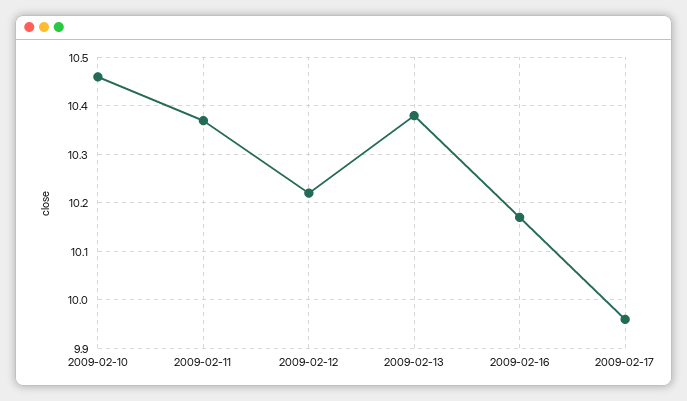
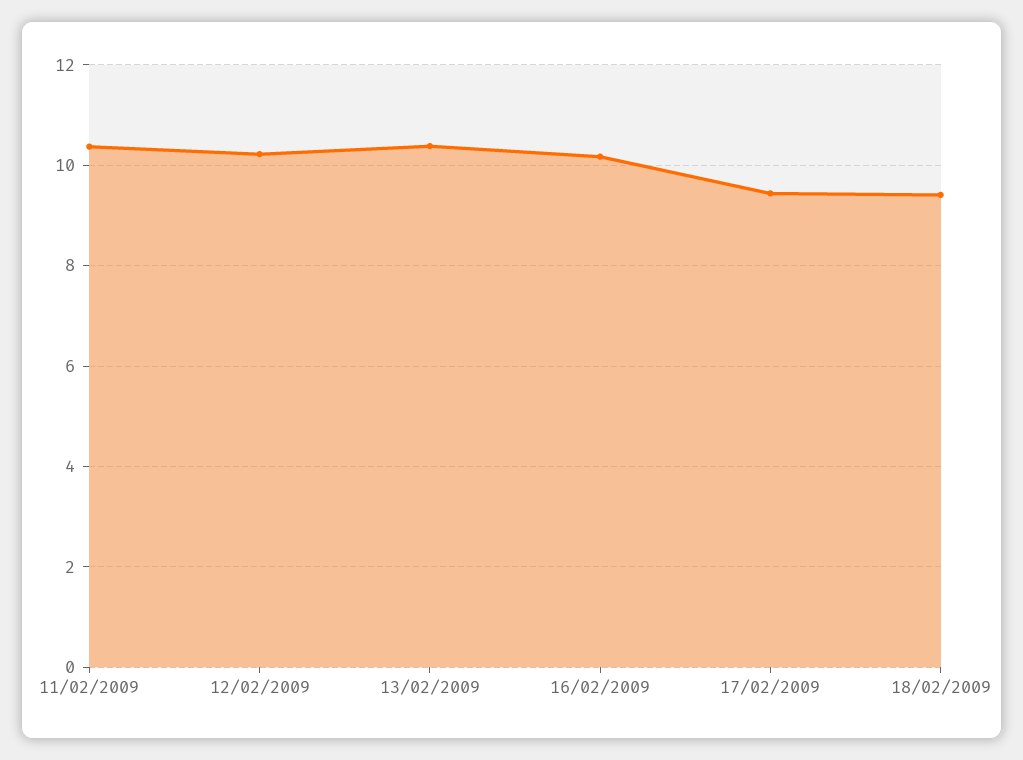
2009-02-10: 10.45 -> none
2009-02-17: 9.95 -> 9.4
18/02/2009: none -> 9.4

